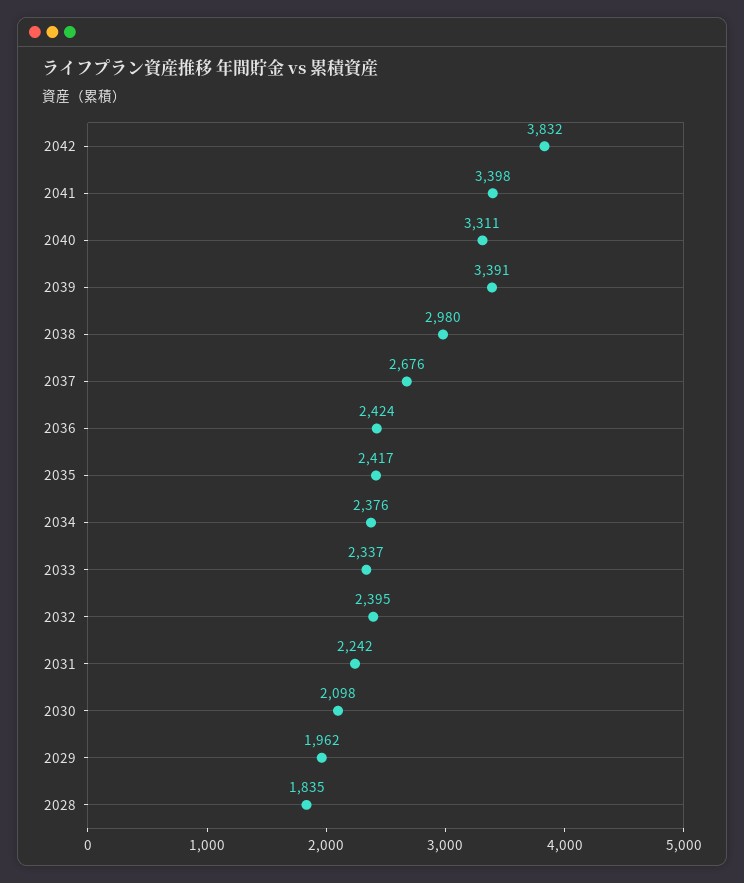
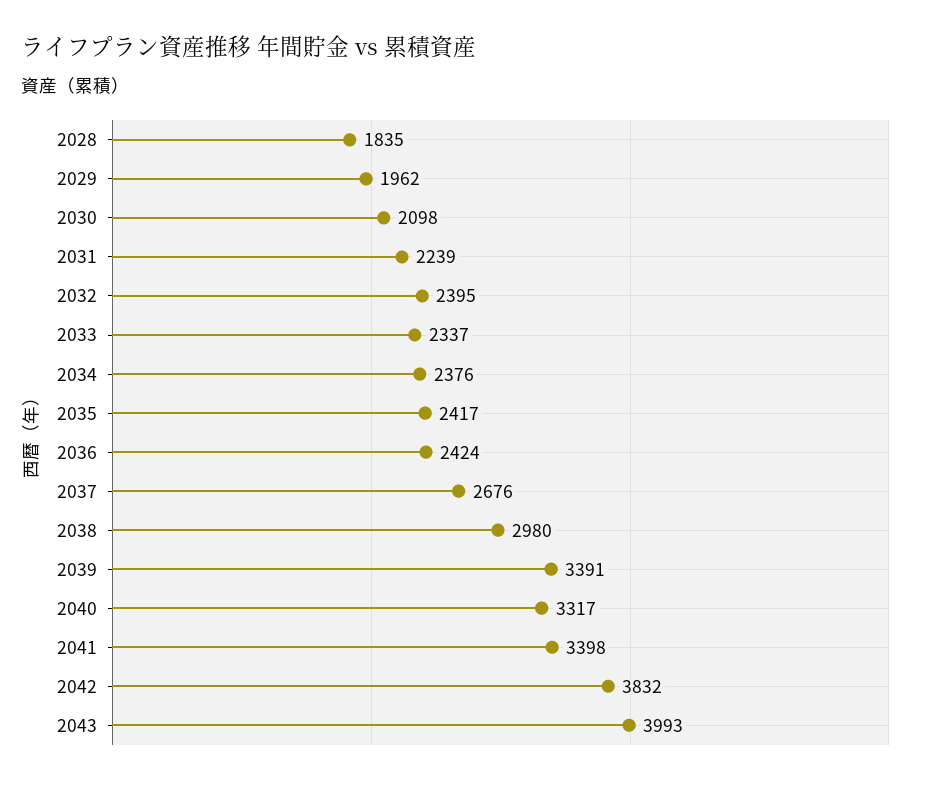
2040: 3311 -> 3317
2031: 2242 -> 2239
2043: none -> 3993

